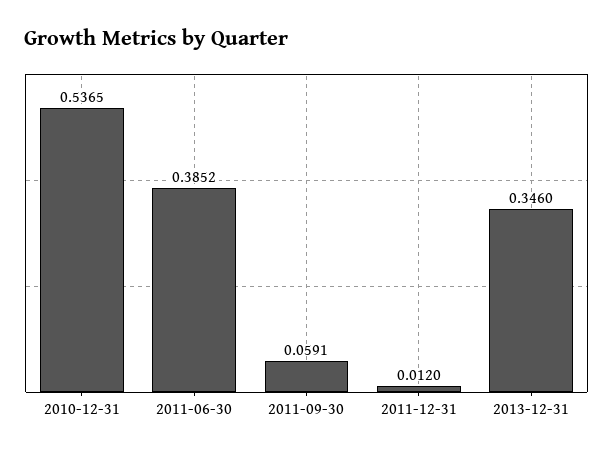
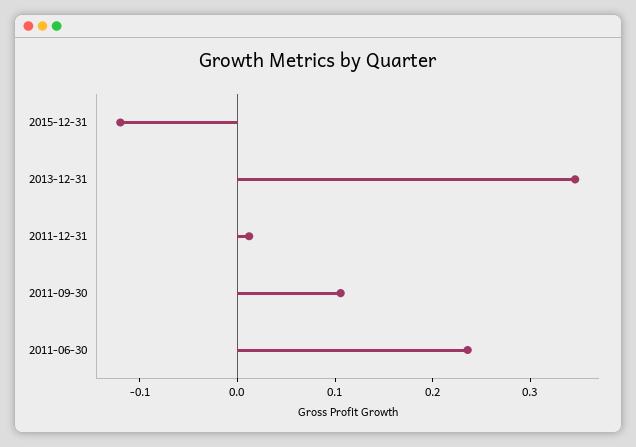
2010-12-31: 0.5365 -> none
2011-06-30: 0.3852 -> 0.24
2011-09-30: 0.0591 -> 0.1
2015-12-31: none -> -0.12

